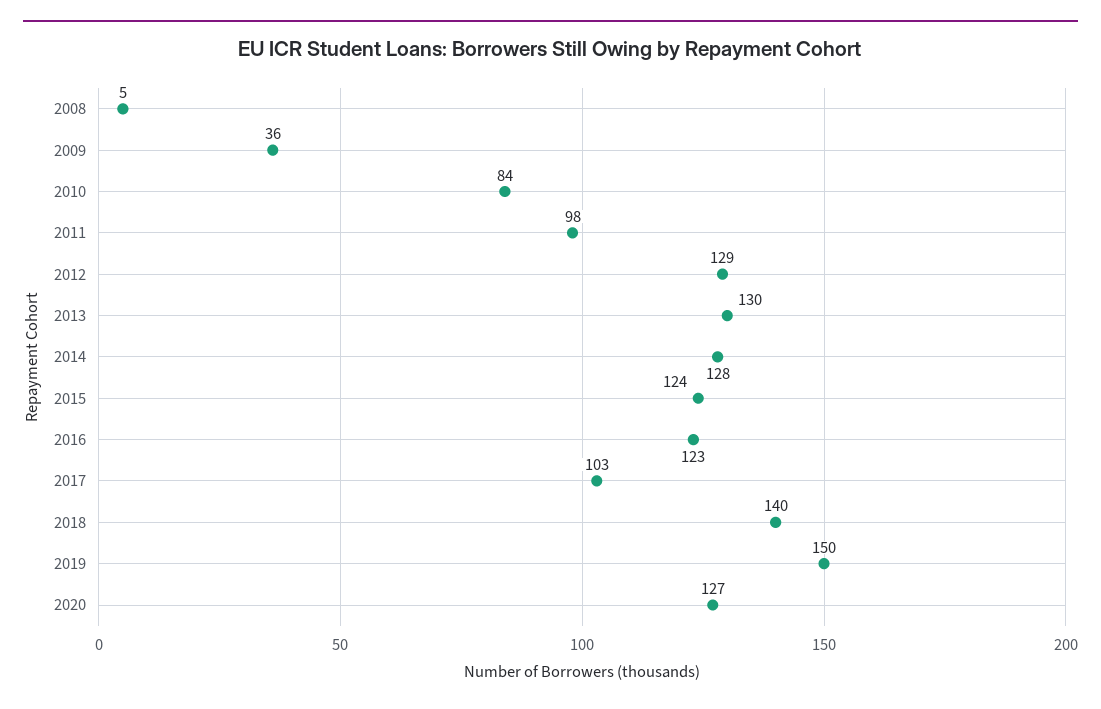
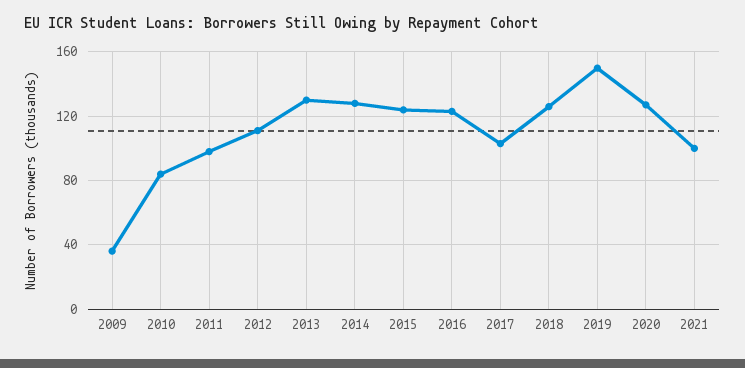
2008: 5 -> none
2012: 129 -> 110
2018: 140 -> 125
2021: none -> 100

